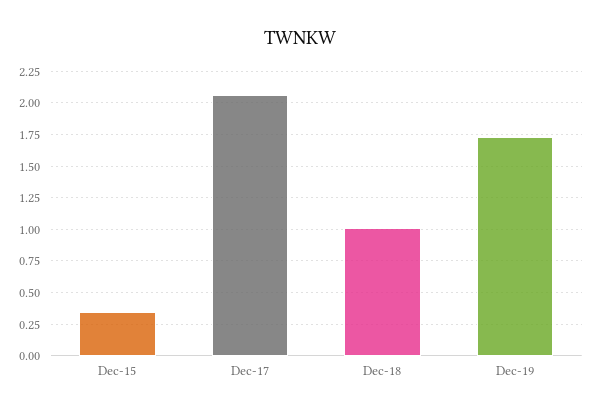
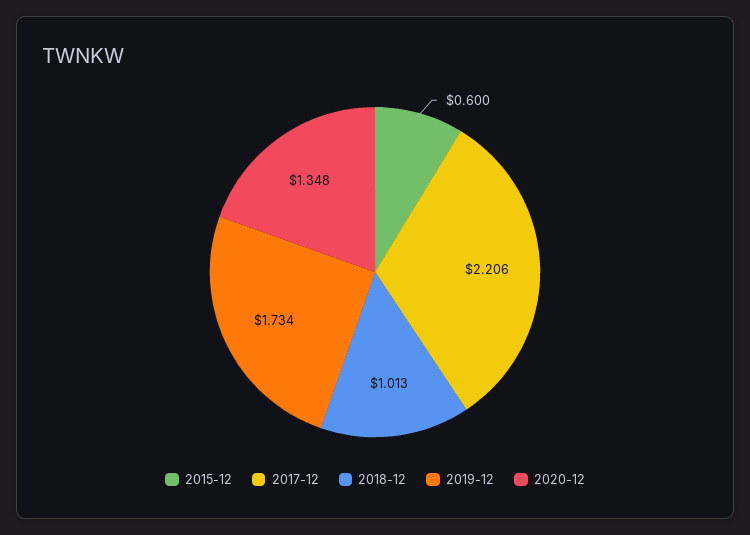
Dec-15: 0.35 -> 0.6
Dec-17: 2.05 -> 2.206
2020-12: none -> 1.348

